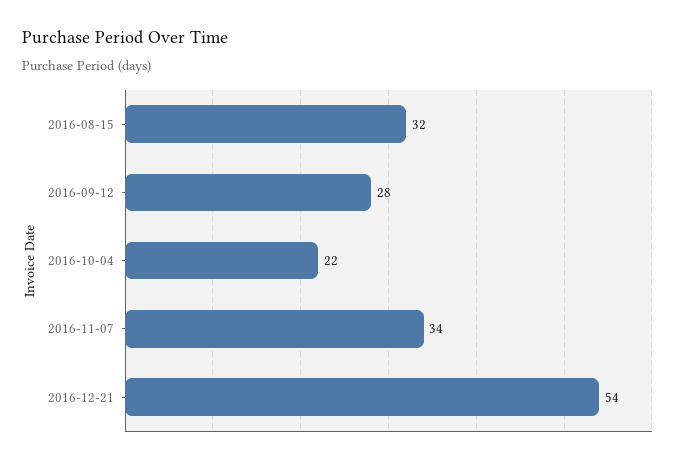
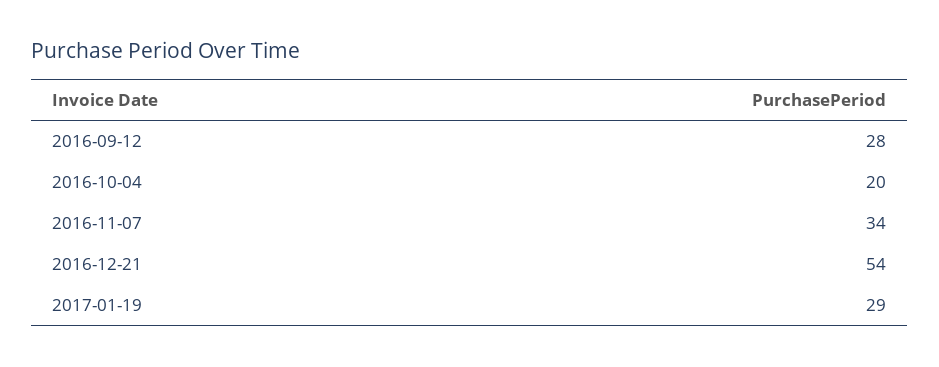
2016-08-15: 32 -> none
2016-10-04: 22 -> 20
2017-01-19: none -> 29

